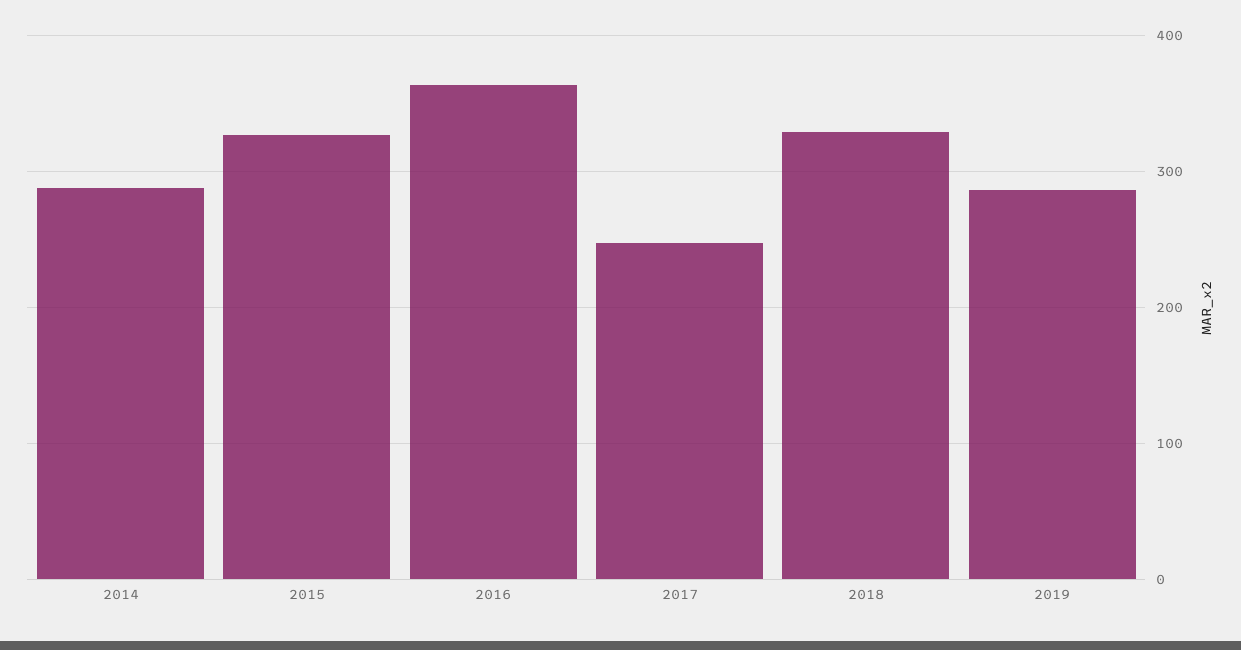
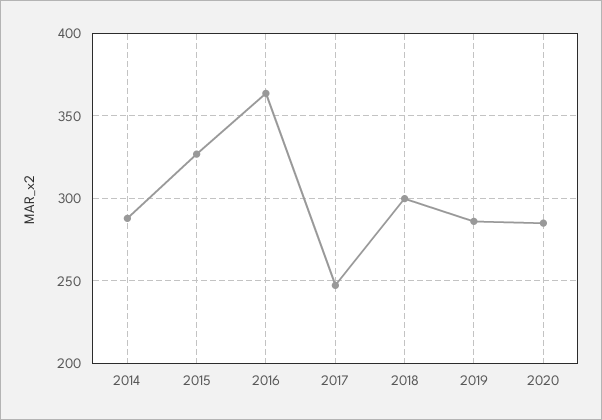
2018: 330 -> 300
2020: none -> 285

